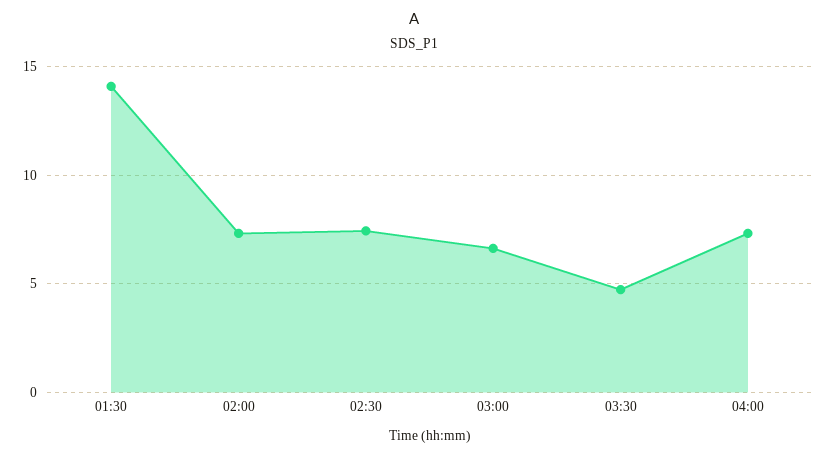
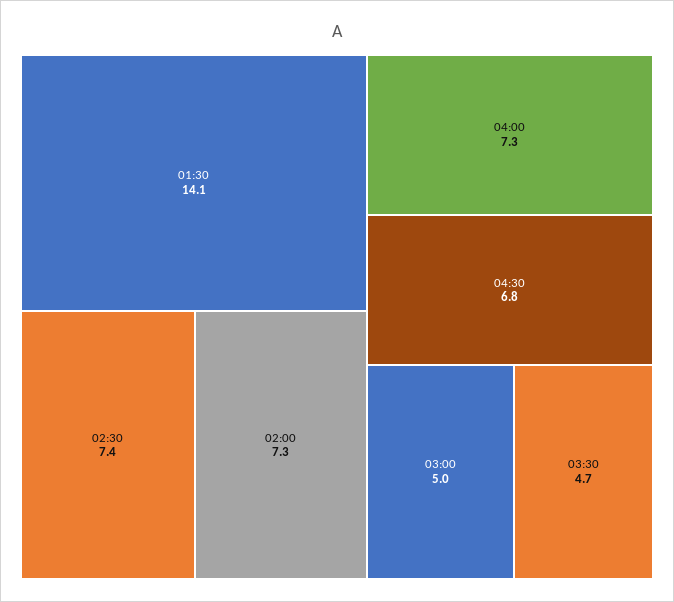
03:00: 6.5 -> 5
04:30: none -> 6.8

